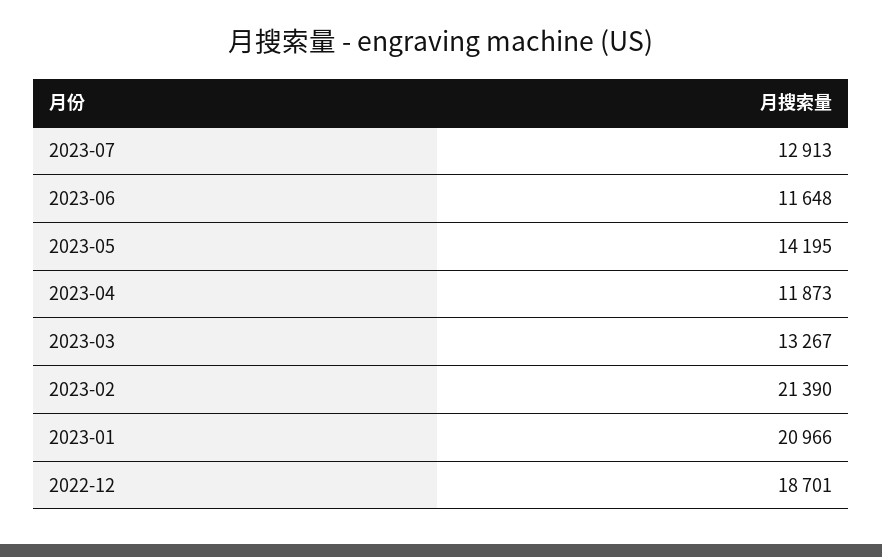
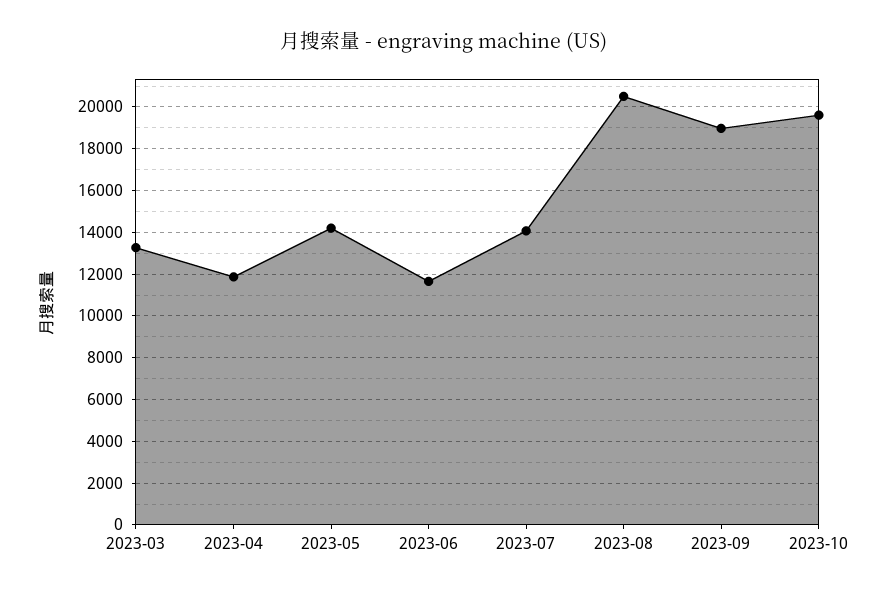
2023-07: 12913 -> 14000
2023-02: 21390 -> none
2023-01: 20966 -> none
2022-12: 18701 -> none
2023-08: none -> 20500
2023-09: none -> 19000
2023-10: none -> 19500

